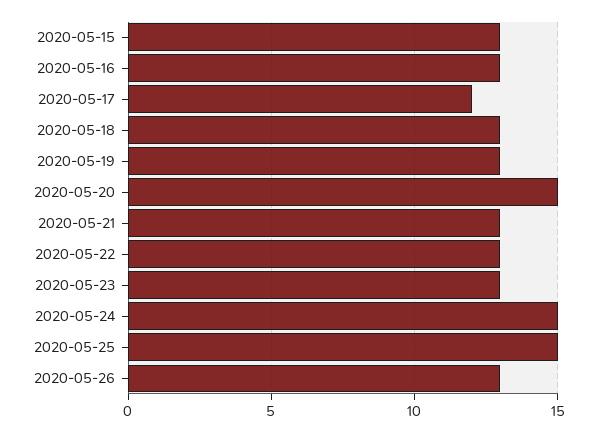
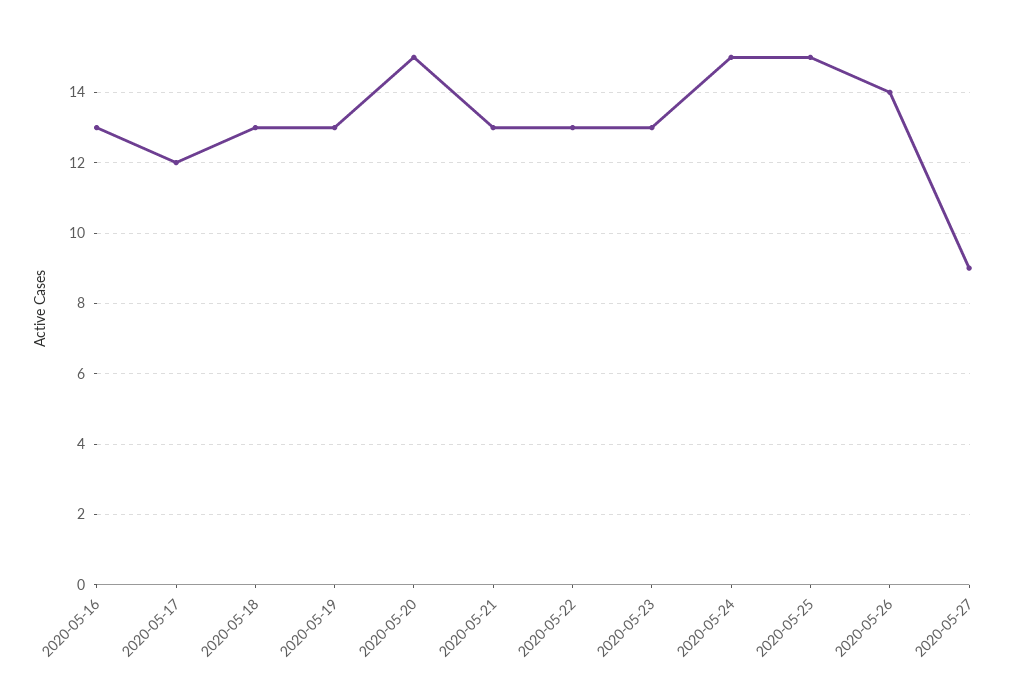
2020-05-15: 13 -> none
2020-05-26: 13 -> 14
2020-05-27: none -> 9

